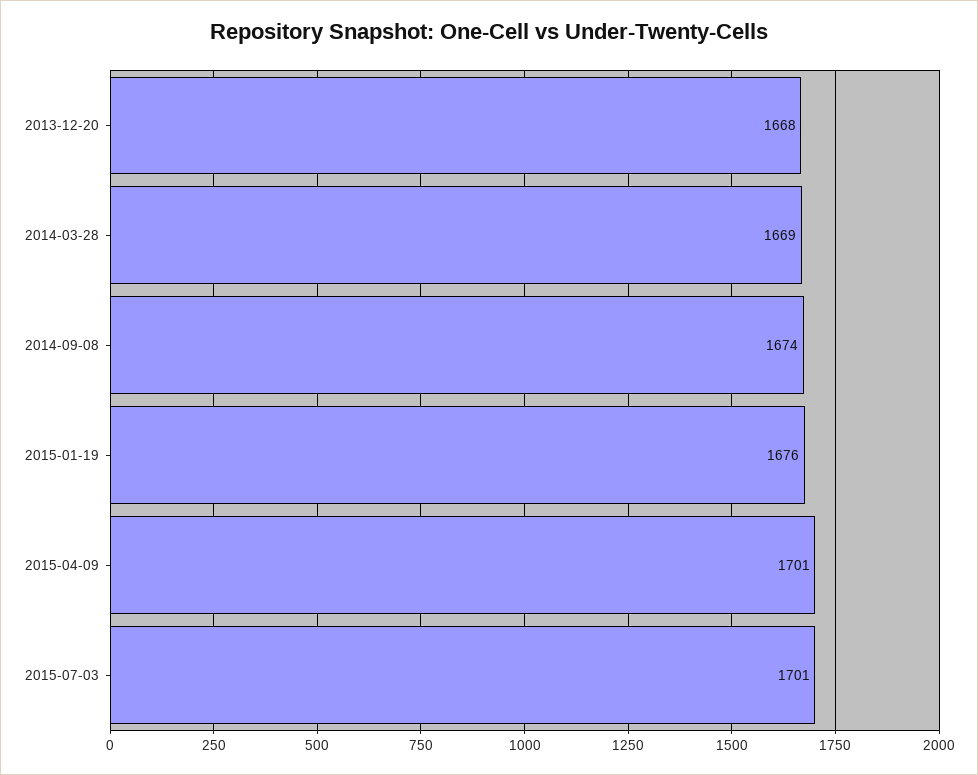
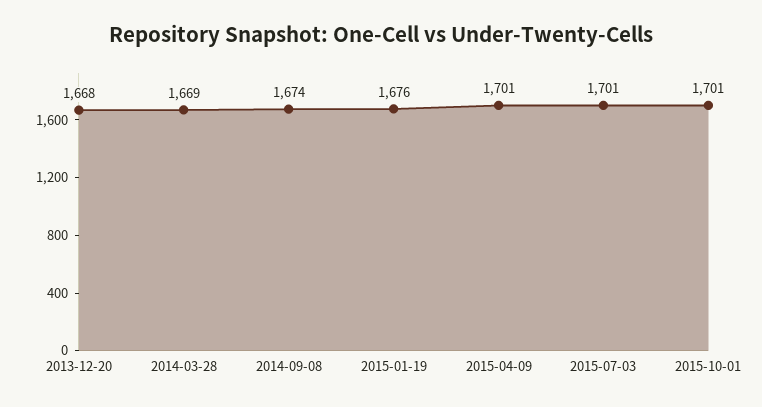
2015-10-01: none -> 1701

